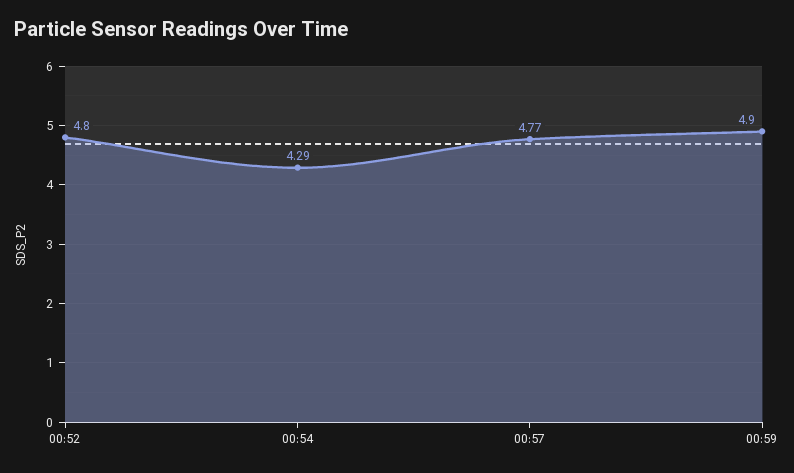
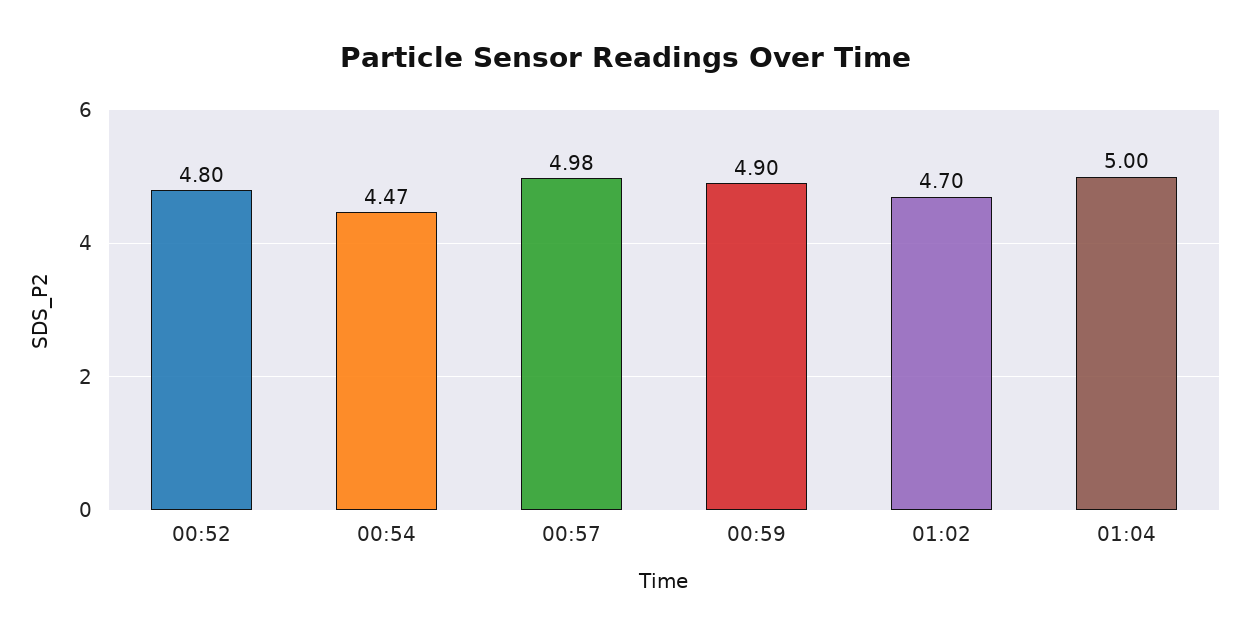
00:54: 4.29 -> 4.47
00:57: 4.77 -> 4.98
01:02: none -> 4.7
01:04: none -> 5

